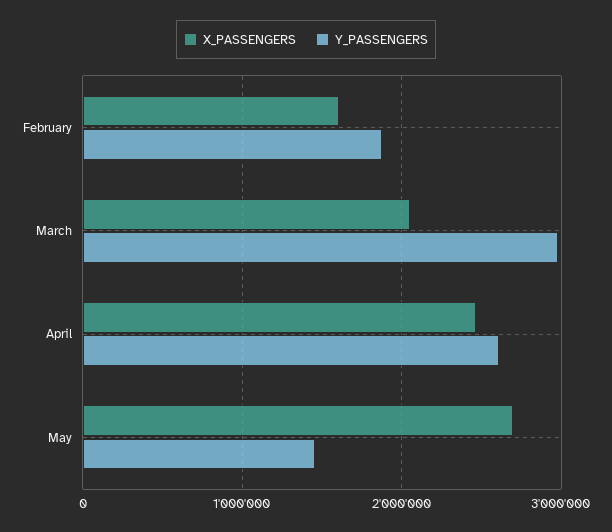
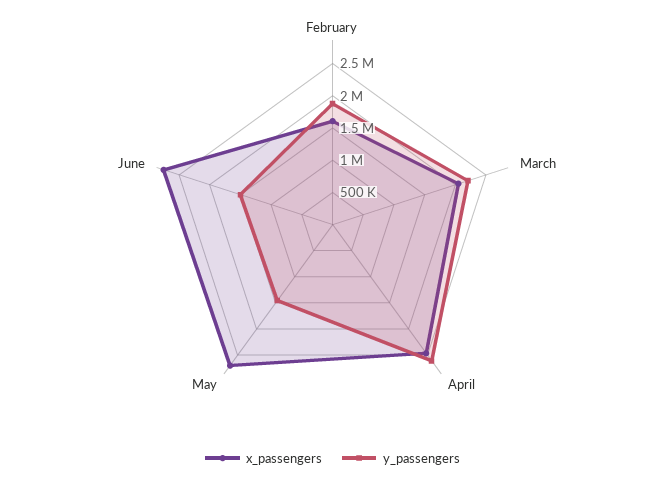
Y_PASSENGERS, March: 3000000 -> 2250000
X_PASSENGERS, June: none -> 2750000
Y_PASSENGERS, June: none -> 1500000

